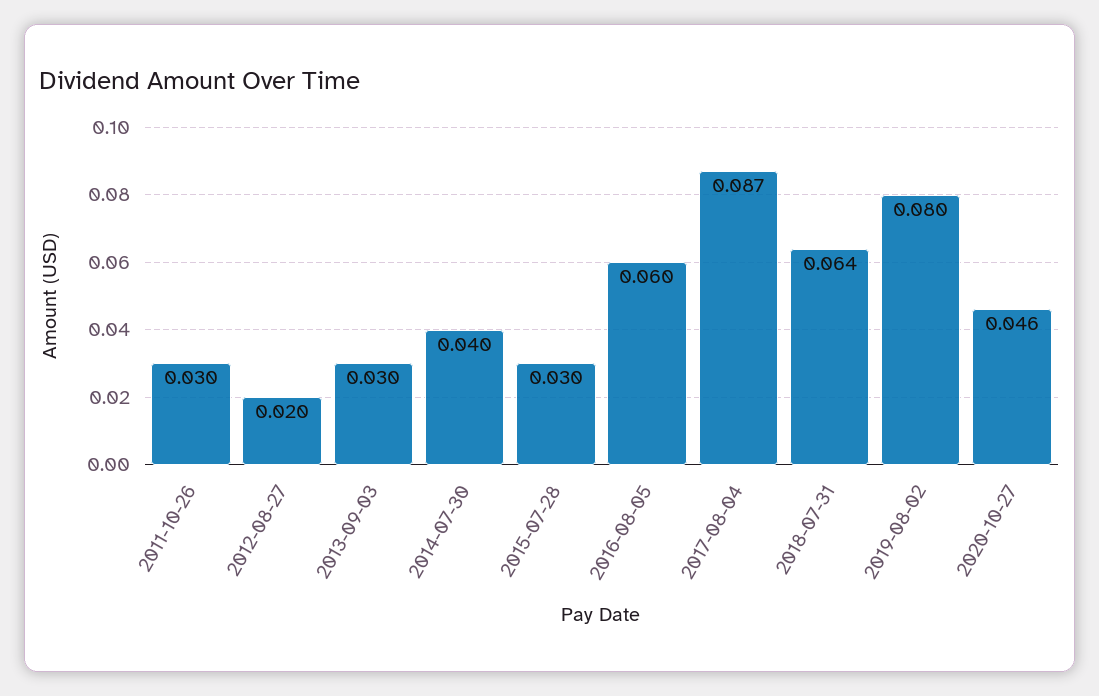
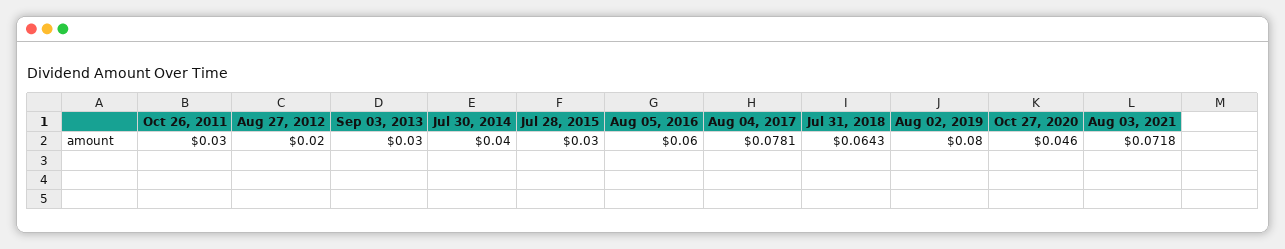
2017-08-04: 0.087 -> 0.0781
Aug 03, 2021: none -> 0.0718

